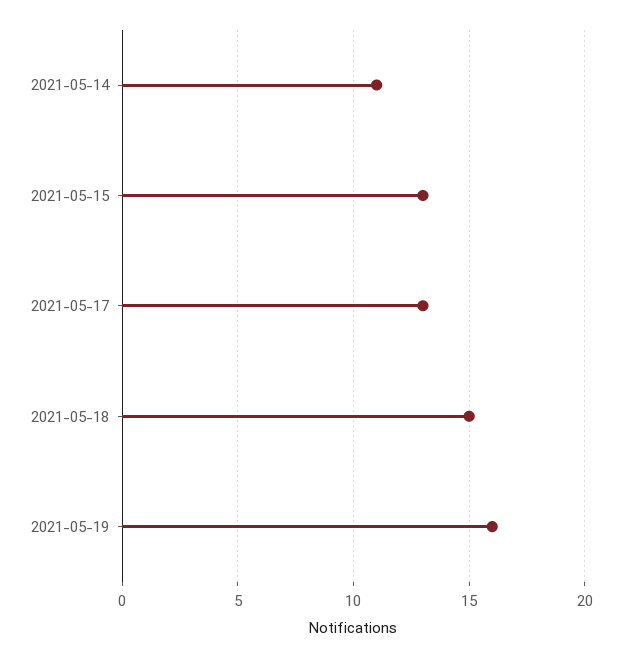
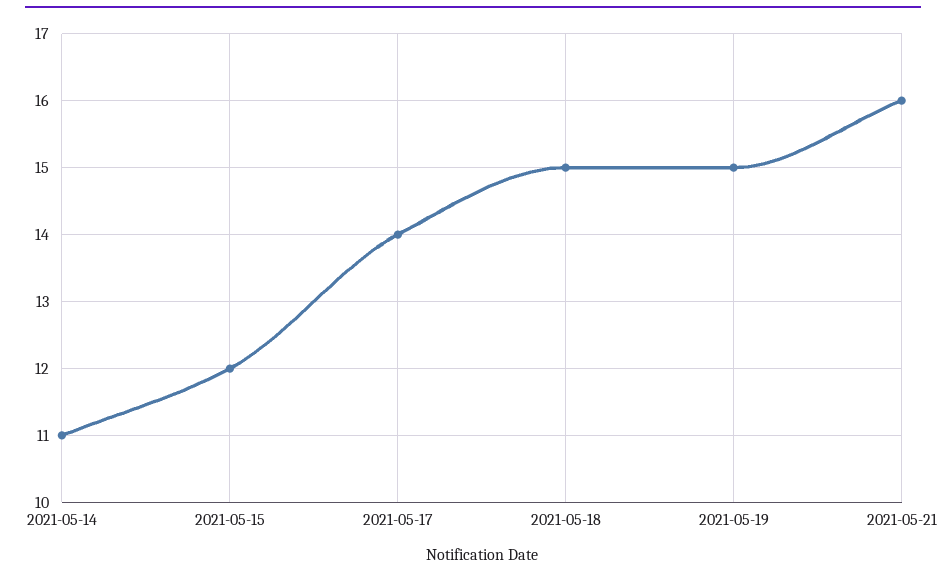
2021-05-15: 13 -> 12
2021-05-17: 13 -> 14
2021-05-19: 16 -> 15
2021-05-21: none -> 16

